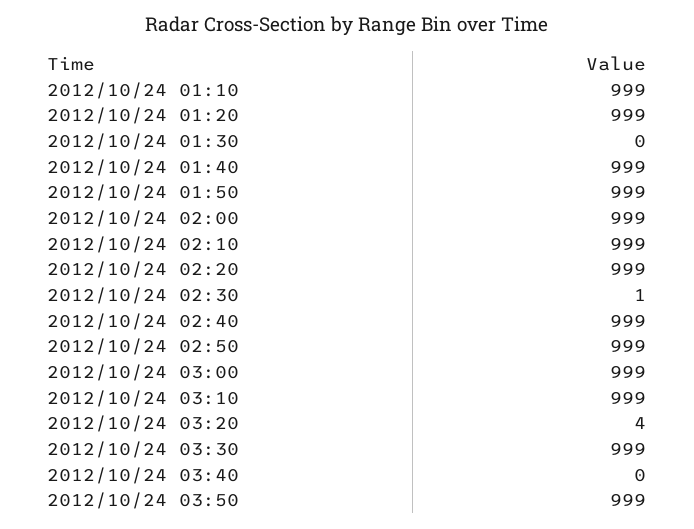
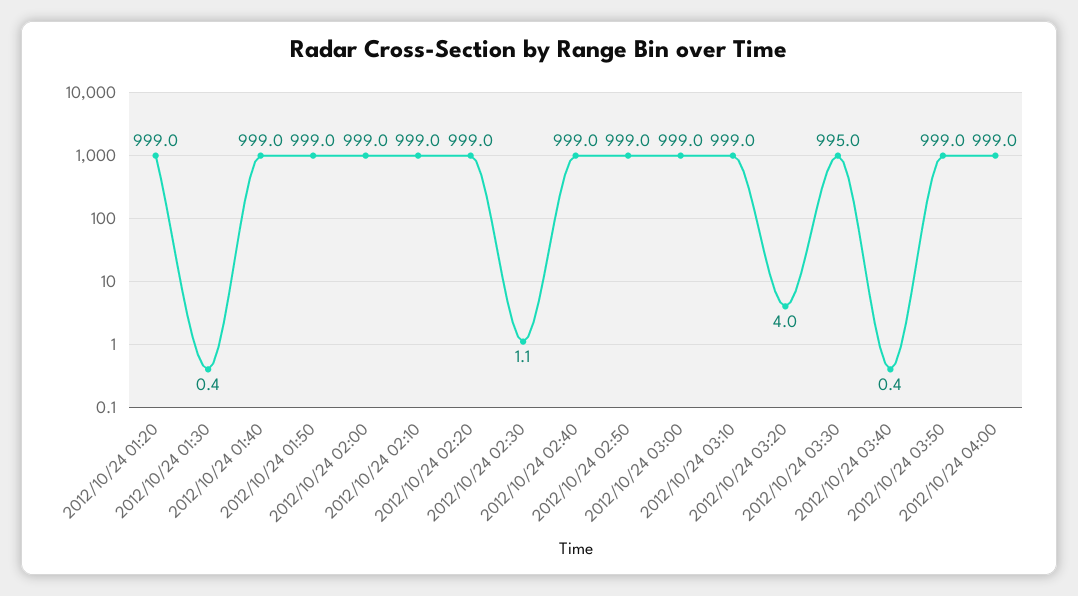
2012/10/24 01:10: 999 -> none
2012/10/24 03:30: 999 -> 995
2012/10/24 04:00: none -> 999

